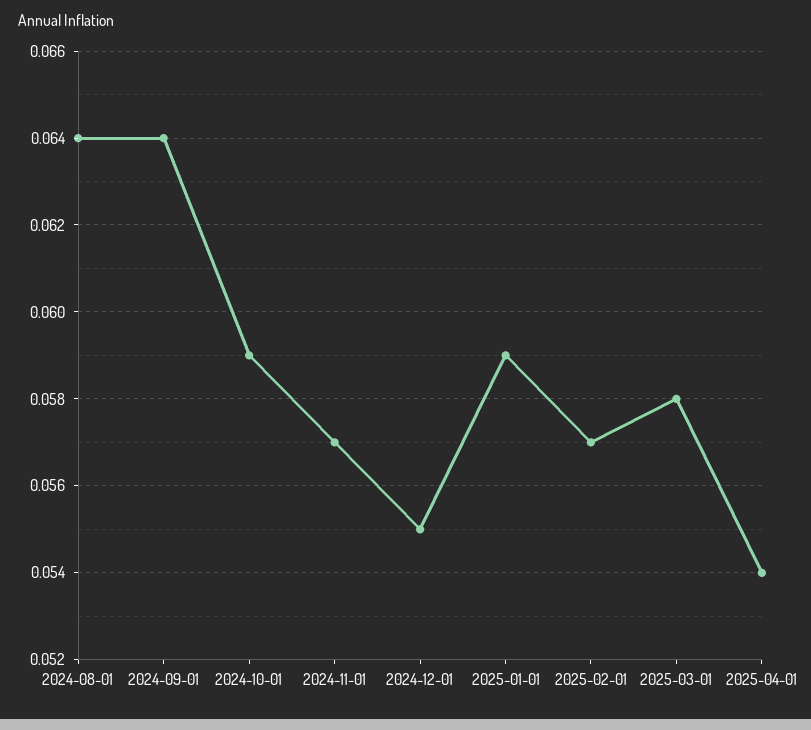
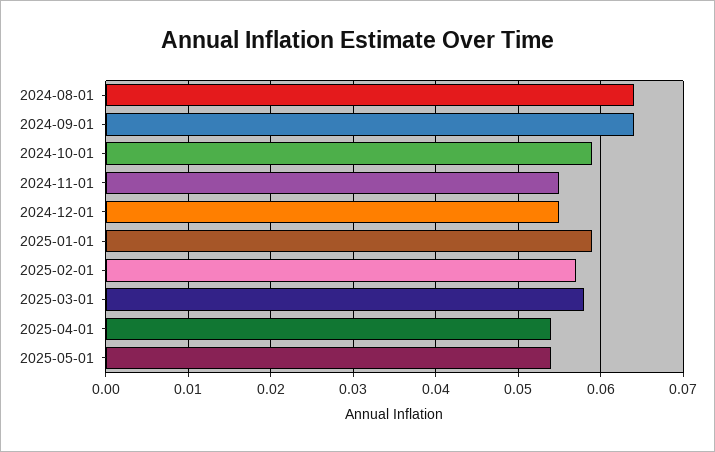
2024-11-01: 0.057 -> 0.055
2025-05-01: none -> 0.054

